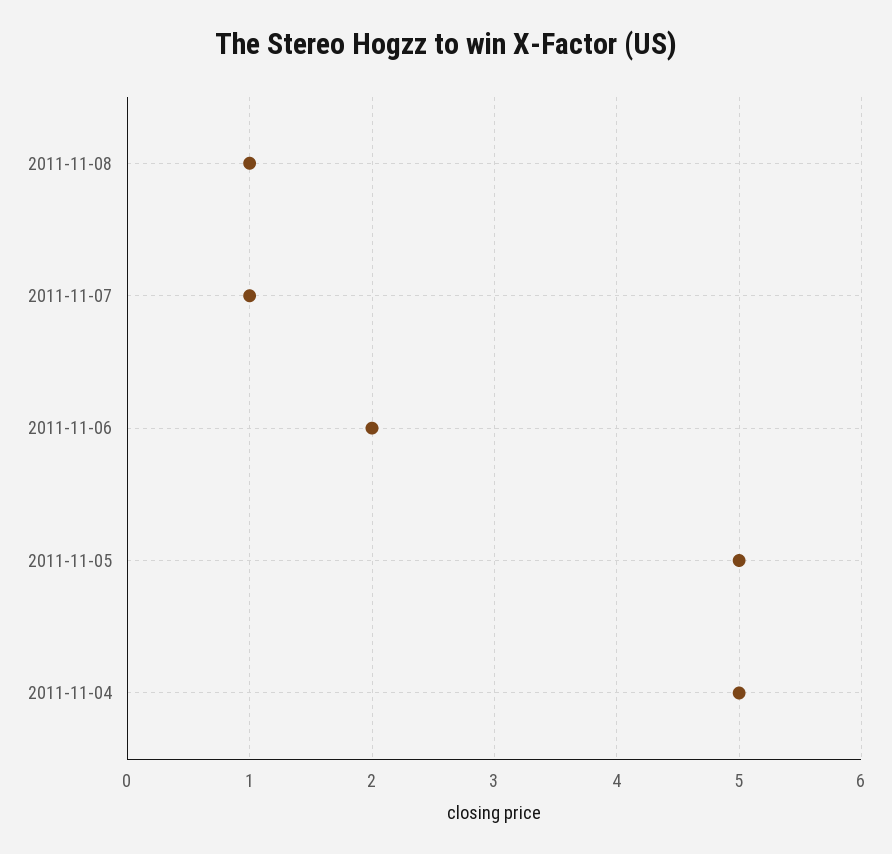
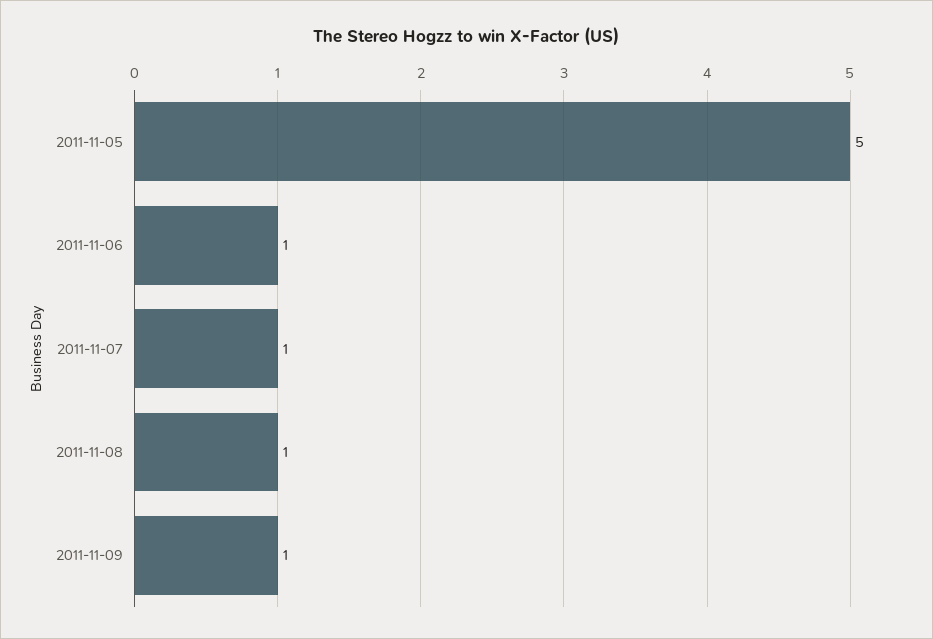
2011-11-06: 2 -> 1
2011-11-04: 5 -> none
2011-11-09: none -> 1

